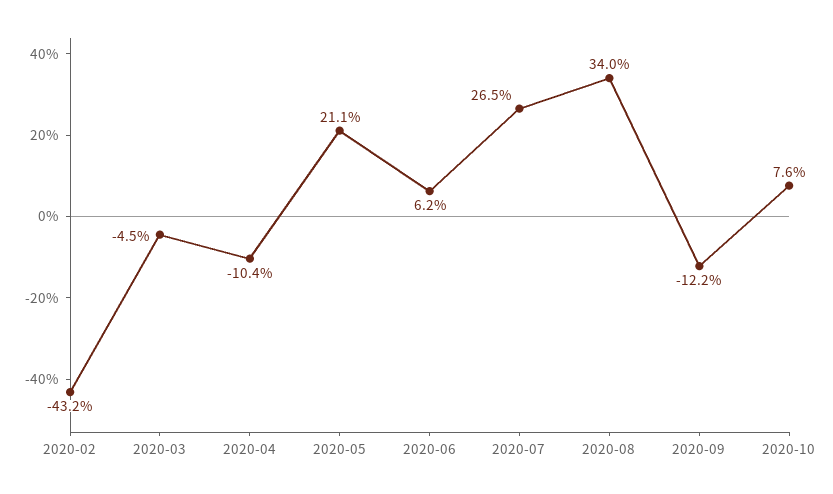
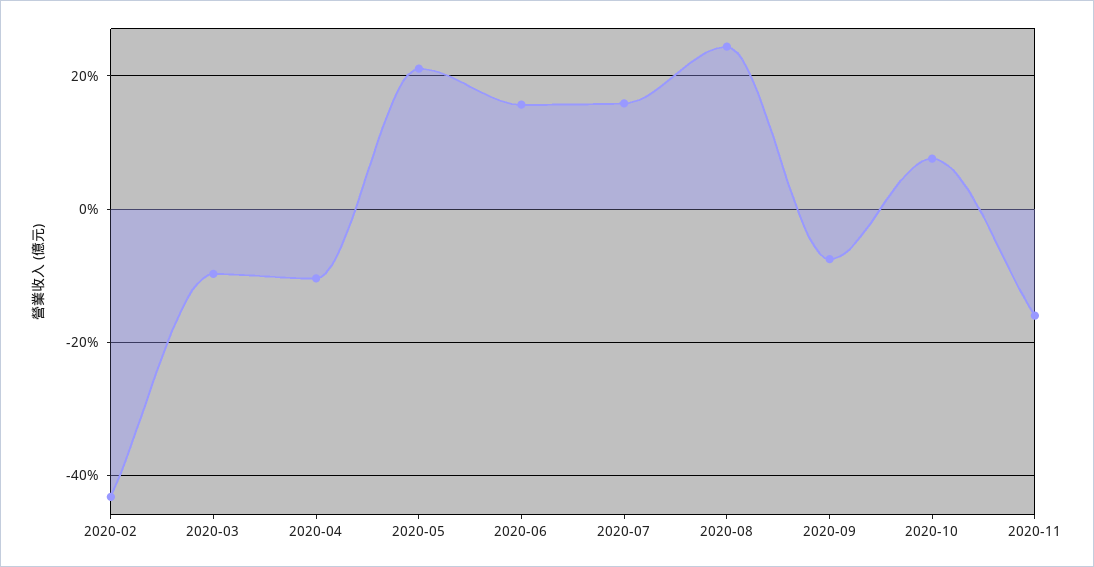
2020-03: -4.5 -> -10
2020-06: 6.2 -> 16
2020-07: 26.5 -> 16
2020-08: 34 -> 24
2020-09: -12.2 -> -8
2020-11: none -> -16

